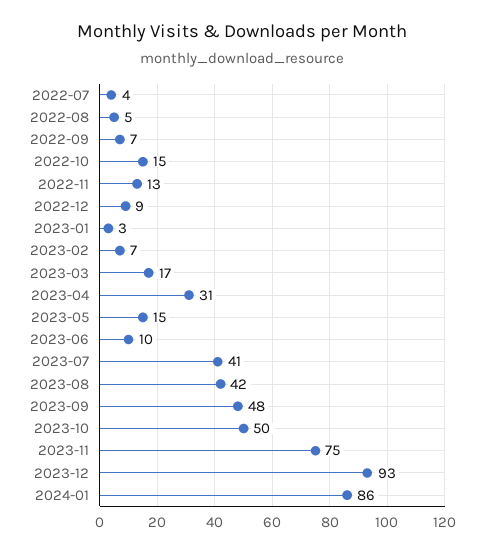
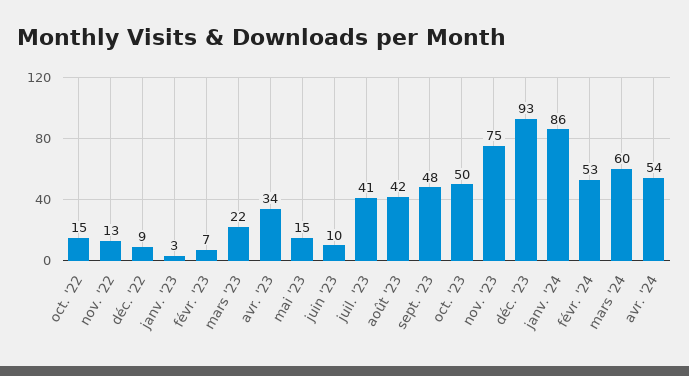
2022-07: 4 -> none
2022-08: 5 -> none
2022-09: 7 -> none
2023-03: 17 -> 22
2023-04: 31 -> 34
févr. '24: none -> 53
mars '24: none -> 60
avr. '24: none -> 54

